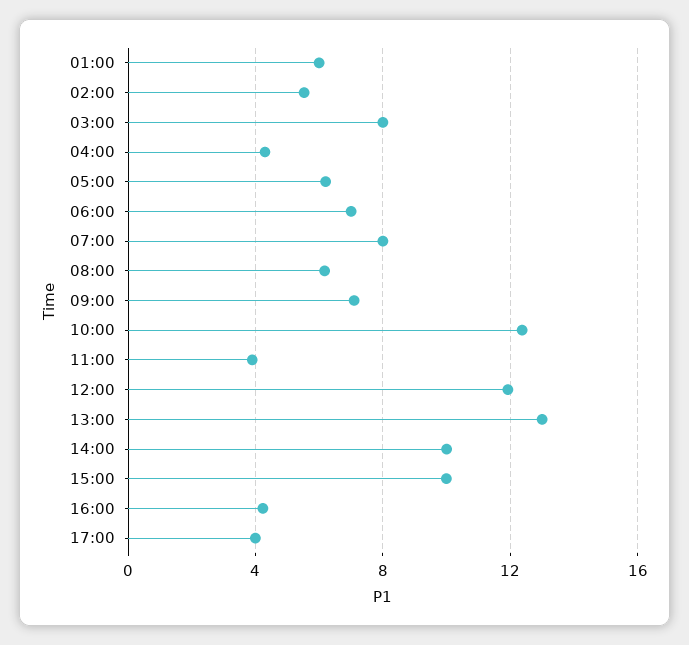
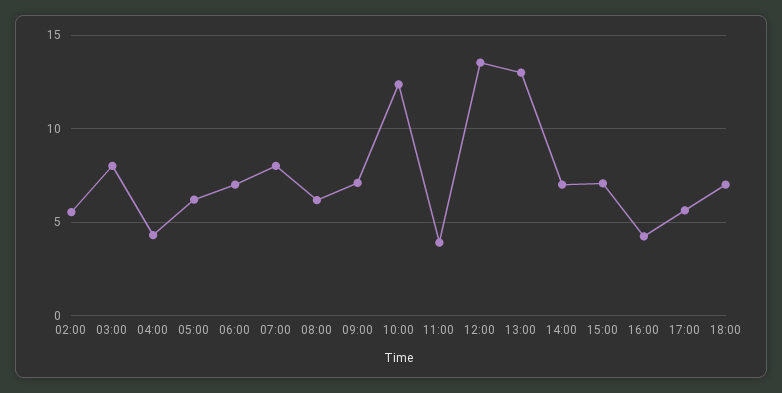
01:00: 6 -> none
12:00: 12 -> 13.5
14:00: 10 -> 7
15:00: 10 -> 7
17:00: 4 -> 5.5
18:00: none -> 7

